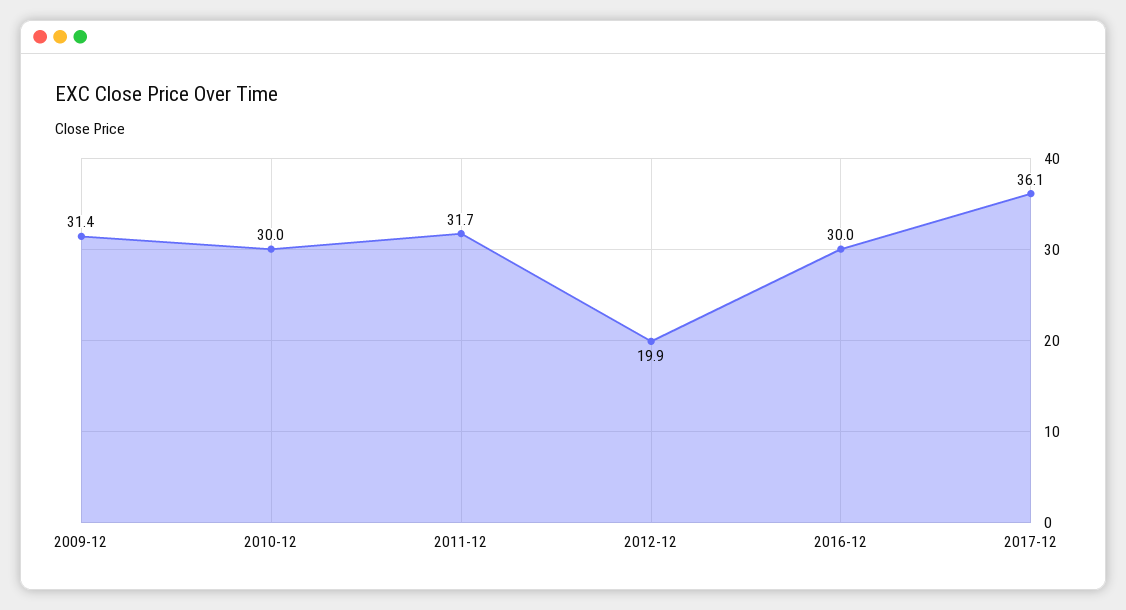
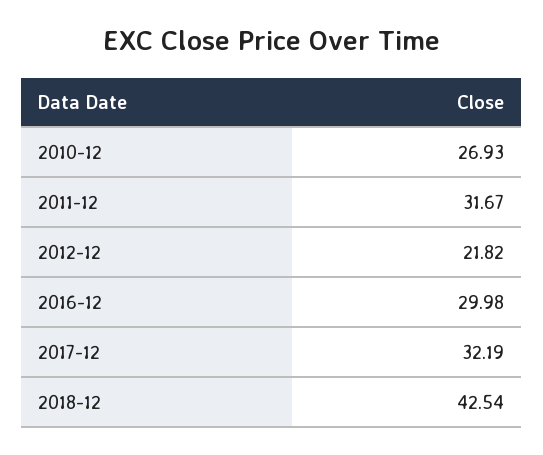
2009-12: 31.4 -> none
2010-12: 30 -> 26.93
2012-12: 19.9 -> 21.82
2017-12: 36.1 -> 32.19
2018-12: none -> 42.54

